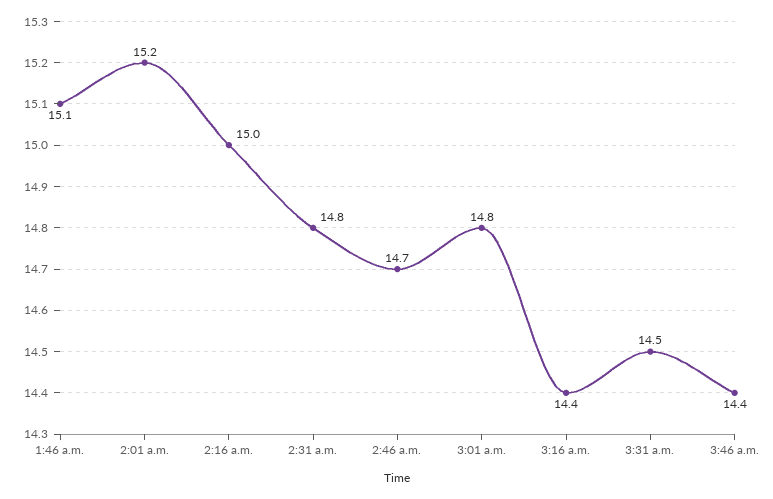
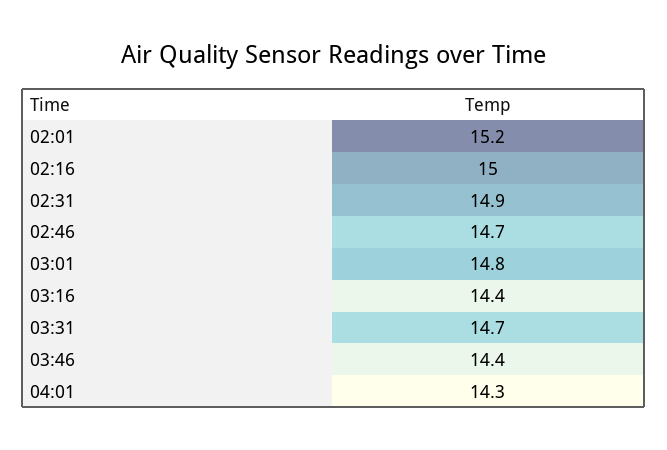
1:46 a.m.: 15.1 -> none
2:31 a.m.: 14.8 -> 14.9
3:31 a.m.: 14.5 -> 14.7
04:01: none -> 14.3

